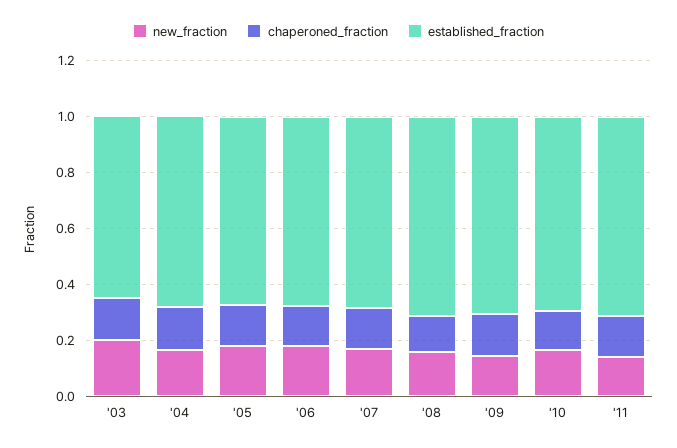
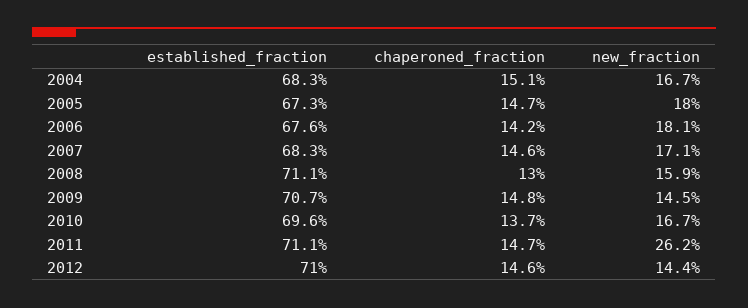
new_fraction, '03: 0.2 -> none
chaperoned_fraction, '03: 0.15 -> none
established_fraction, '03: 0.65 -> none
new_fraction, '11: 0.15 -> 0.262
established_fraction, 2012: none -> 0.71
chaperoned_fraction, 2012: none -> 0.146
new_fraction, 2012: none -> 0.144

